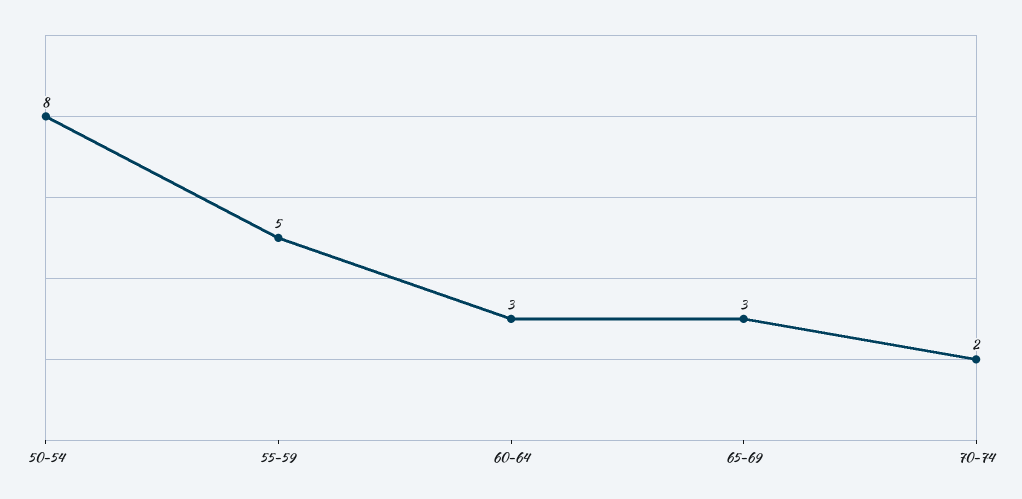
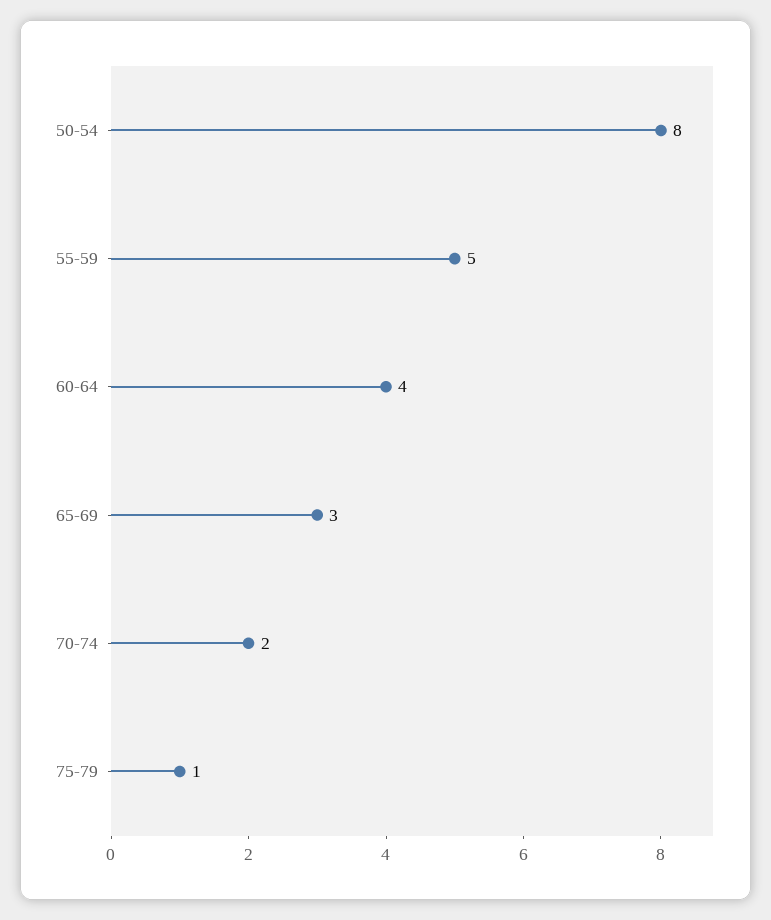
60-64: 3 -> 4
75-79: none -> 1

